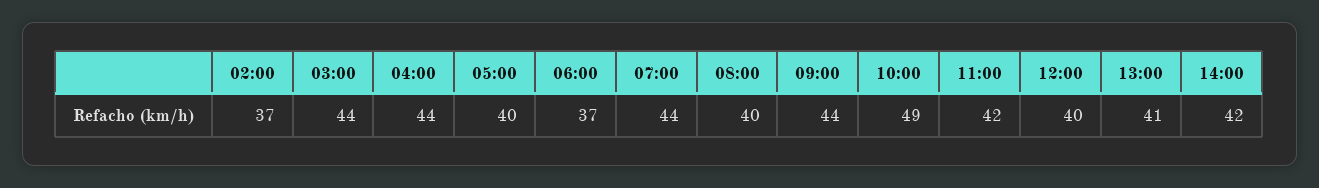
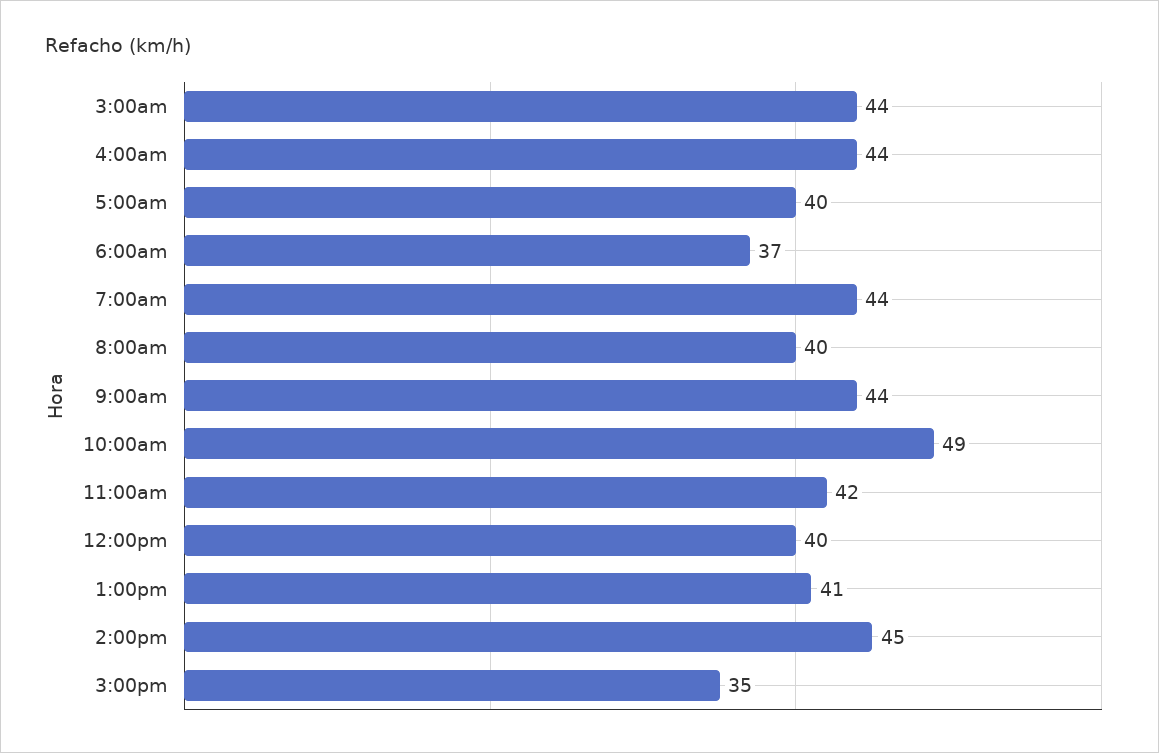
02:00: 37 -> none
14:00: 42 -> 45
3:00pm: none -> 35

